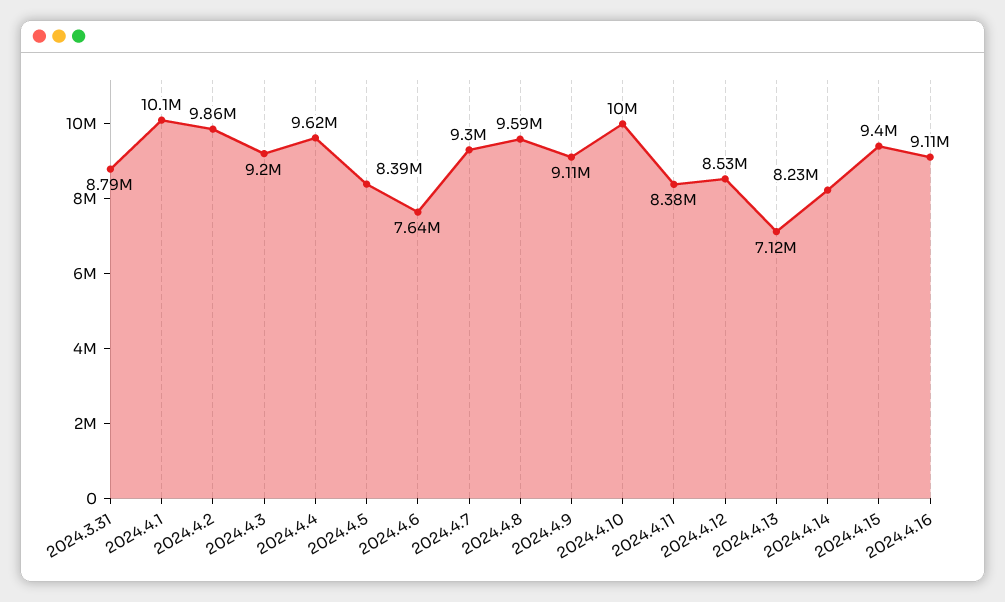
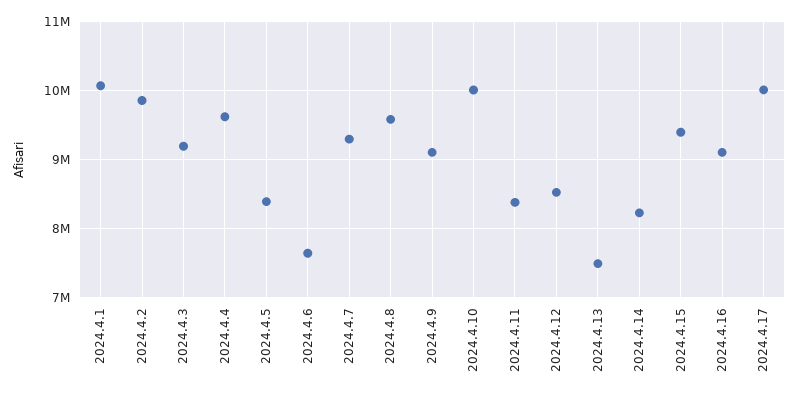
2024.3.31: 8790000 -> none
2024.4.13: 7120000 -> 7500000
2024.4.17: none -> 10000000

